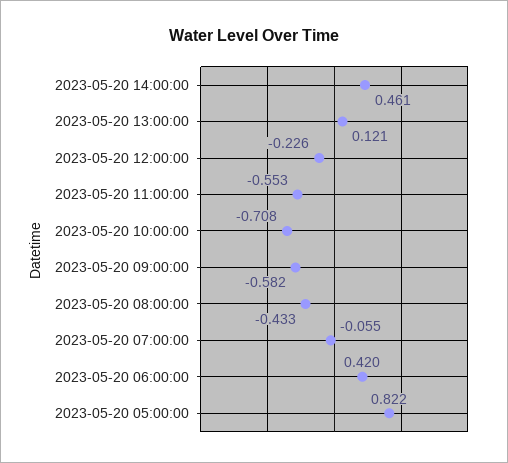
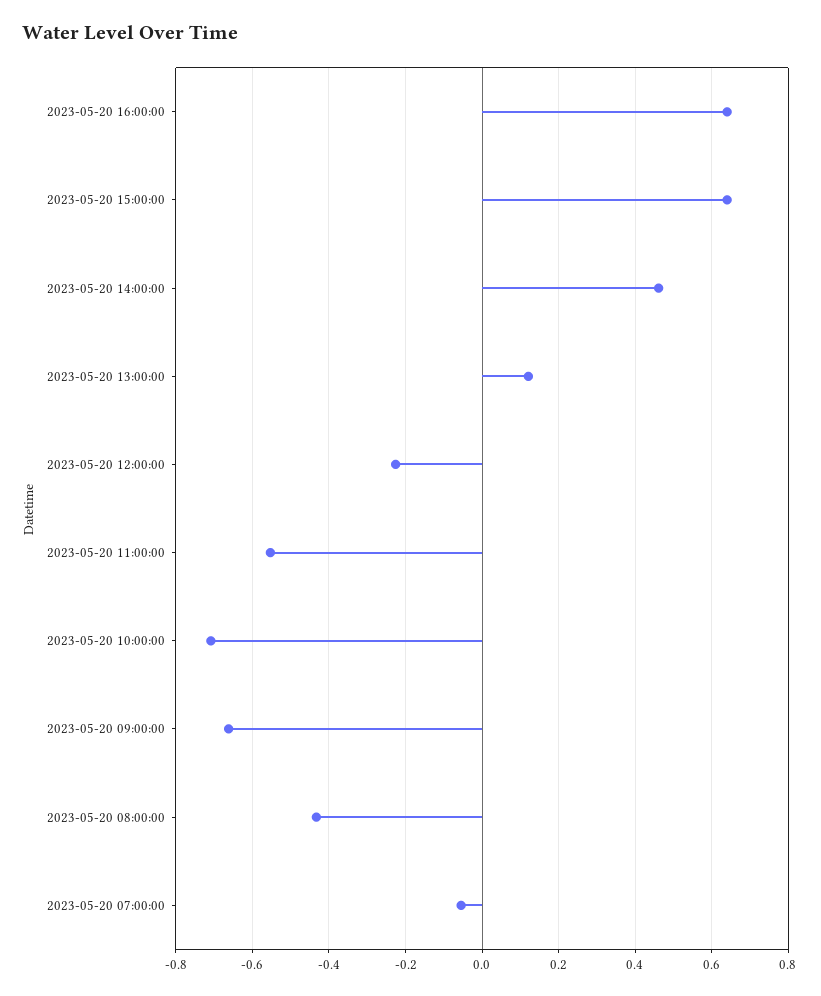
2023-05-20 09:00:00: -0.582 -> -0.66
2023-05-20 06:00:00: 0.42 -> none
2023-05-20 05:00:00: 0.822 -> none
2023-05-20 16:00:00: none -> 0.64
2023-05-20 15:00:00: none -> 0.64

